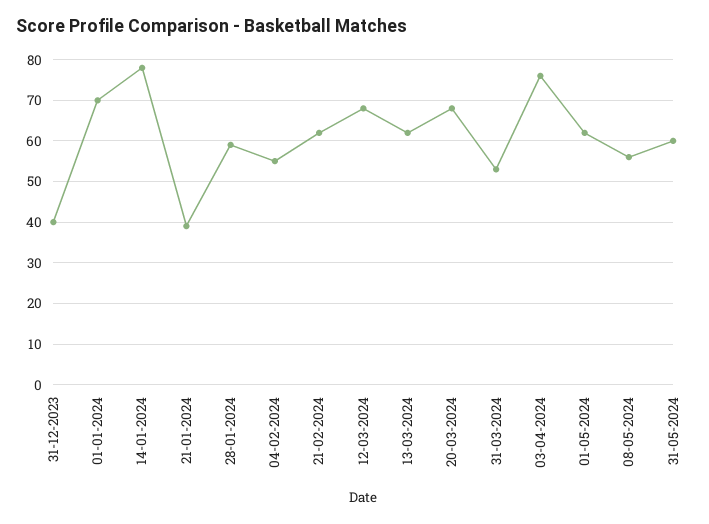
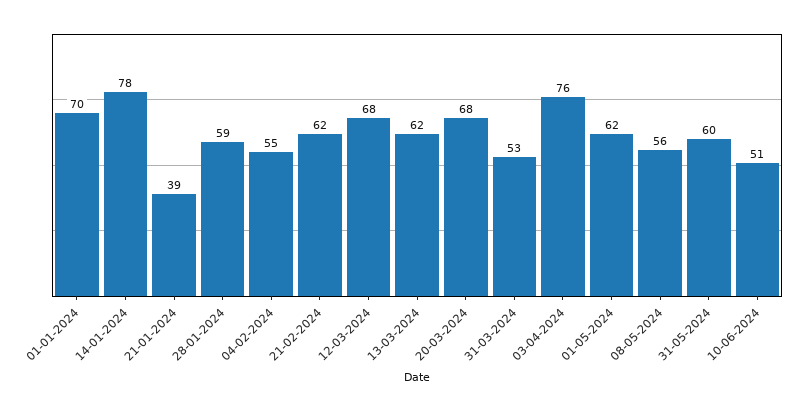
31-12-2023: 40 -> none
10-06-2024: none -> 51

